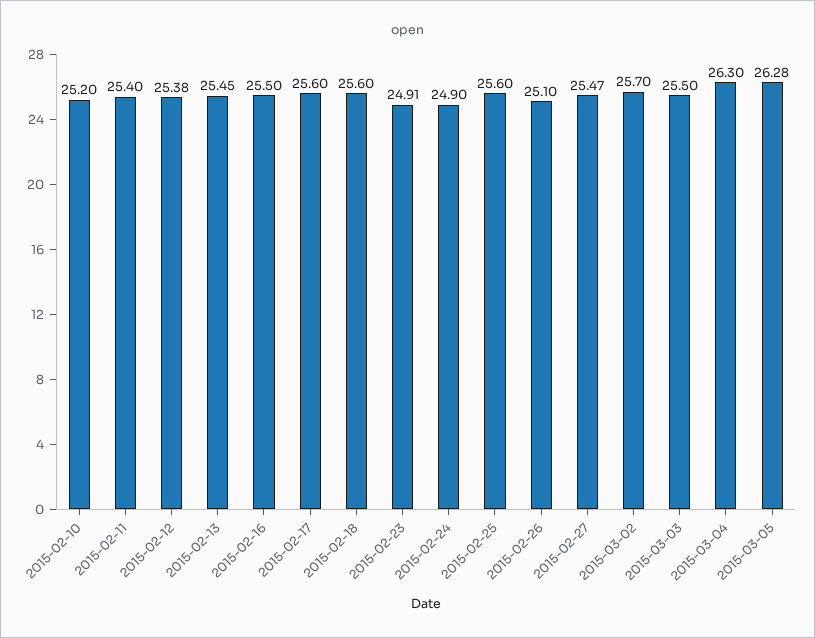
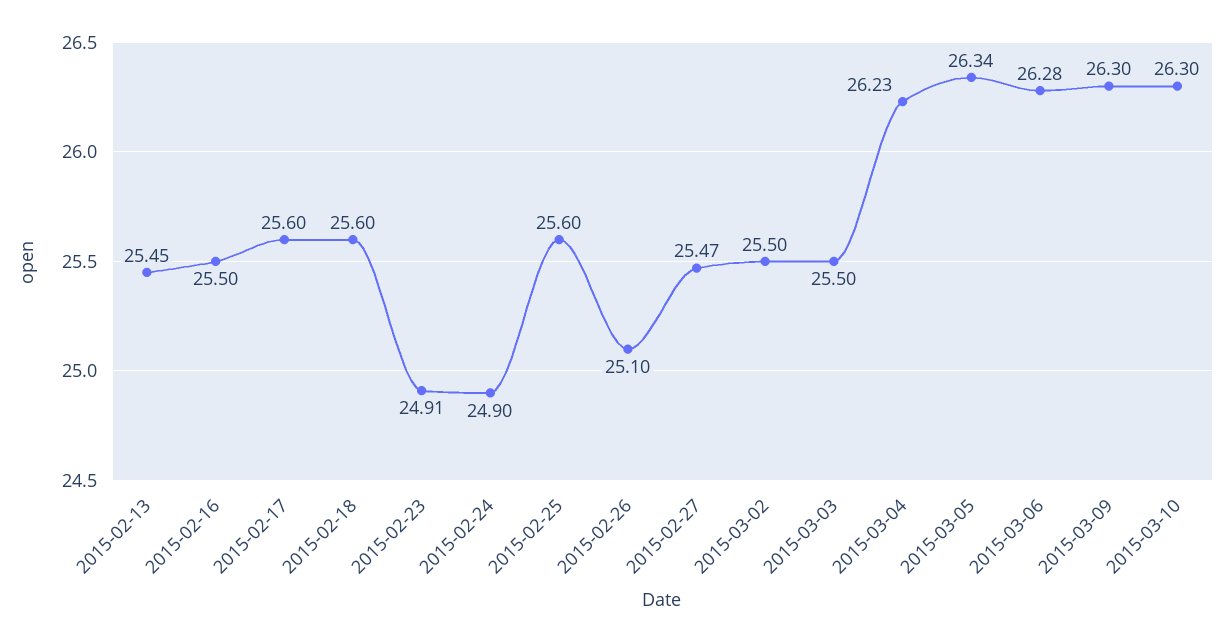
2015-02-10: 25.2 -> none
2015-02-11: 25.4 -> none
2015-02-12: 25.38 -> none
2015-03-02: 25.7 -> 25.5
2015-03-04: 26.3 -> 26.23
2015-03-05: 26.28 -> 26.34
2015-03-06: none -> 26.28
2015-03-09: none -> 26.3
2015-03-10: none -> 26.3

